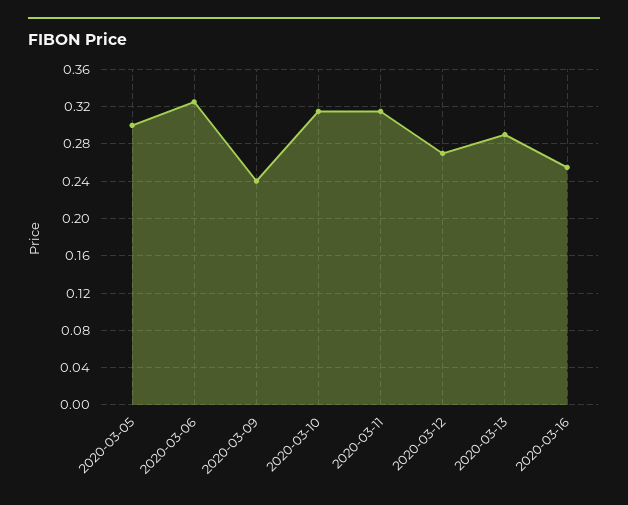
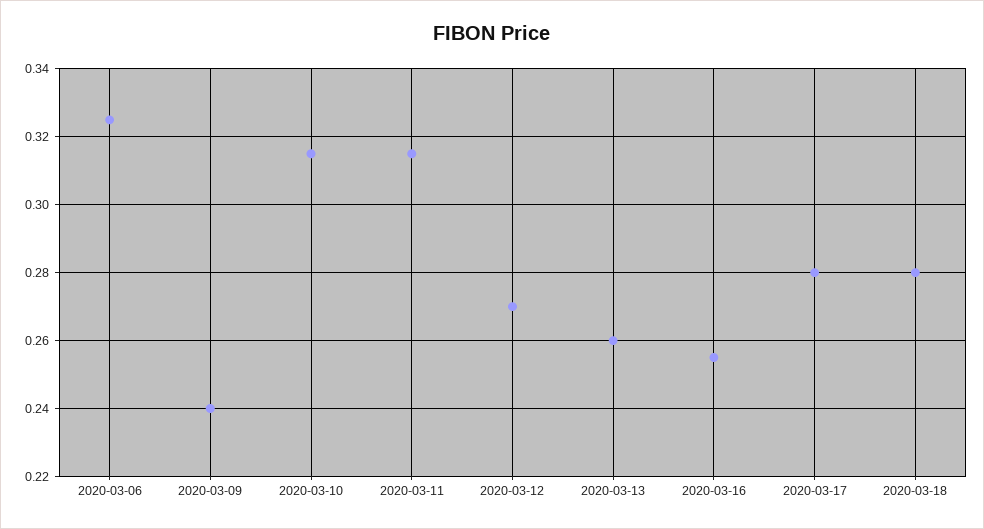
2020-03-05: 0.3 -> none
2020-03-13: 0.29 -> 0.26
2020-03-17: none -> 0.28
2020-03-18: none -> 0.28

